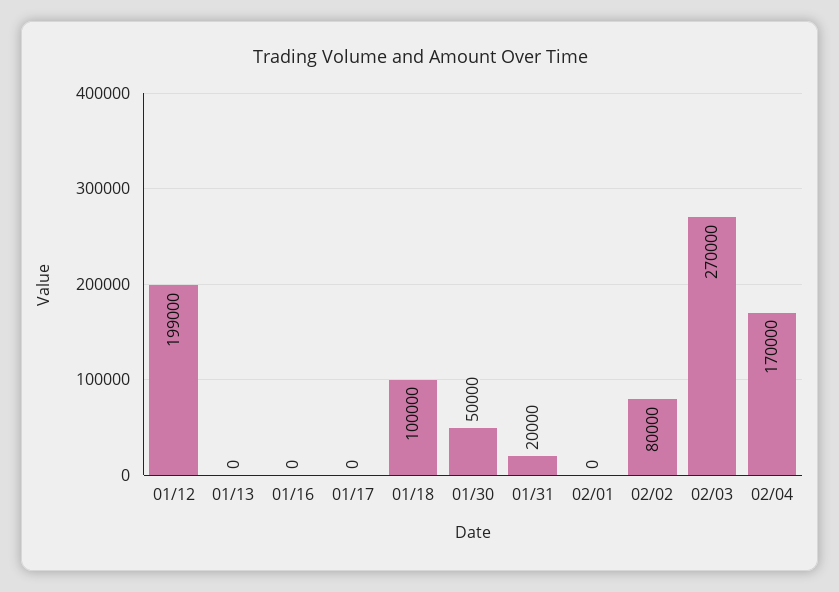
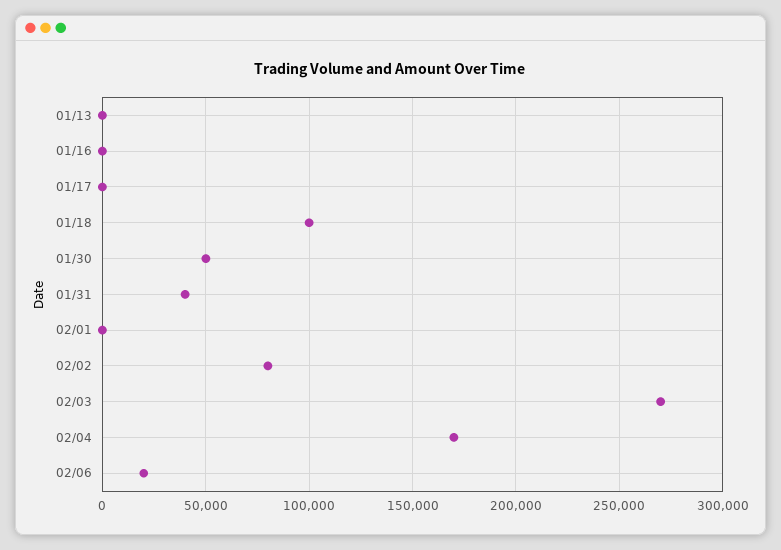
01/12: 199000 -> none
01/31: 20000 -> 40000
02/06: none -> 20000

